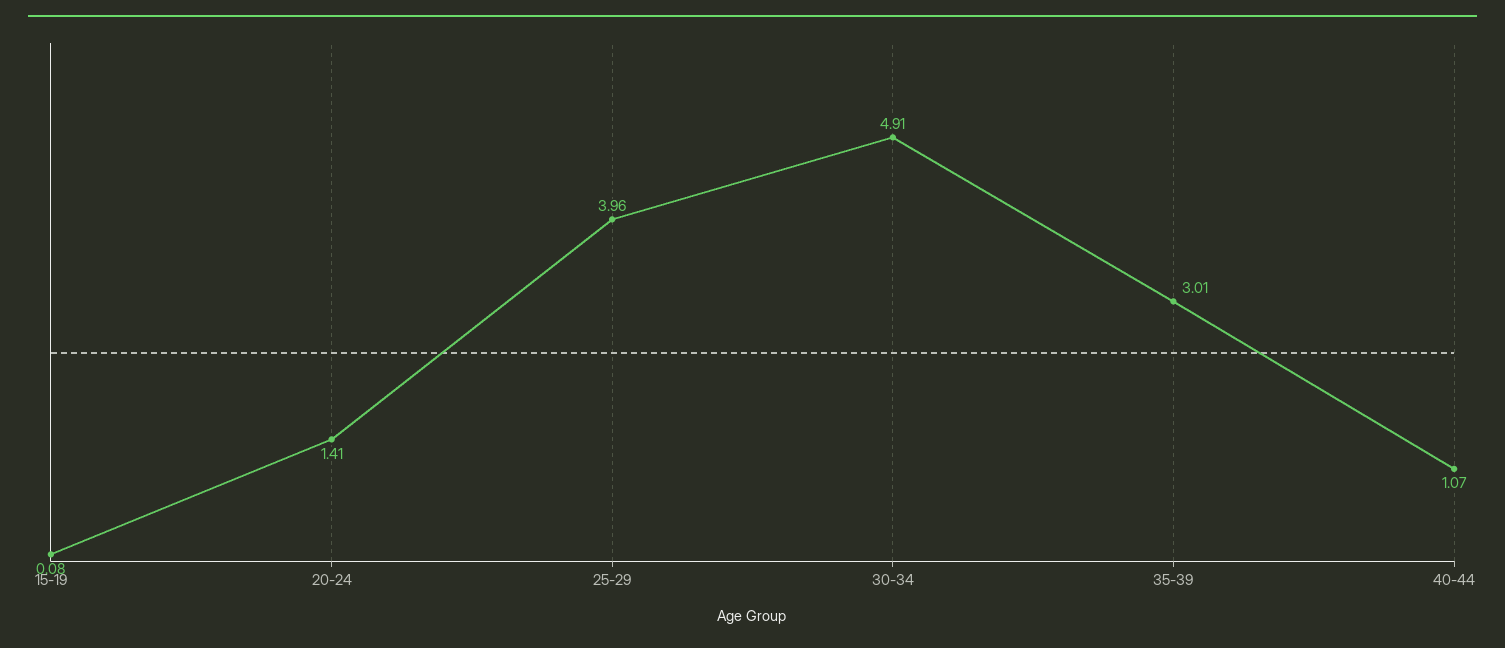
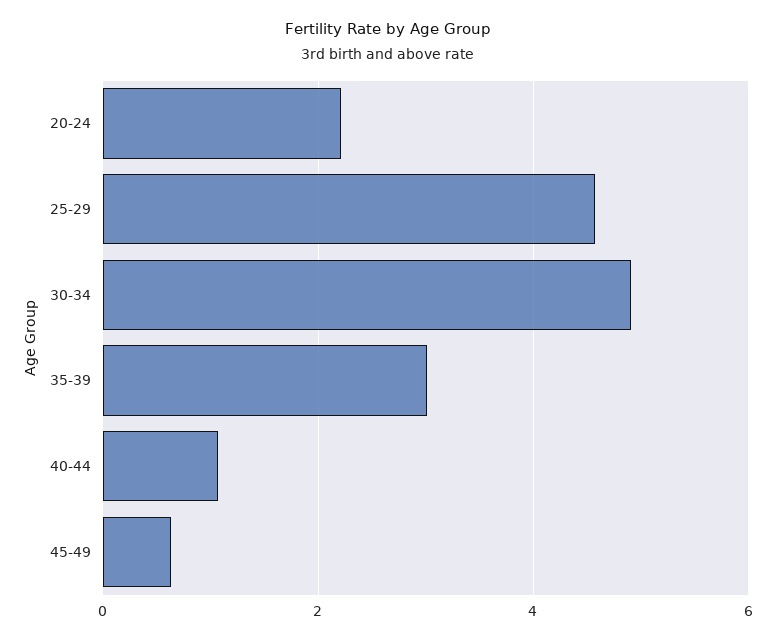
15-19: 0.08 -> none
20-24: 1.41 -> 2.2
25-29: 3.96 -> 4.6
45-49: none -> 0.6

